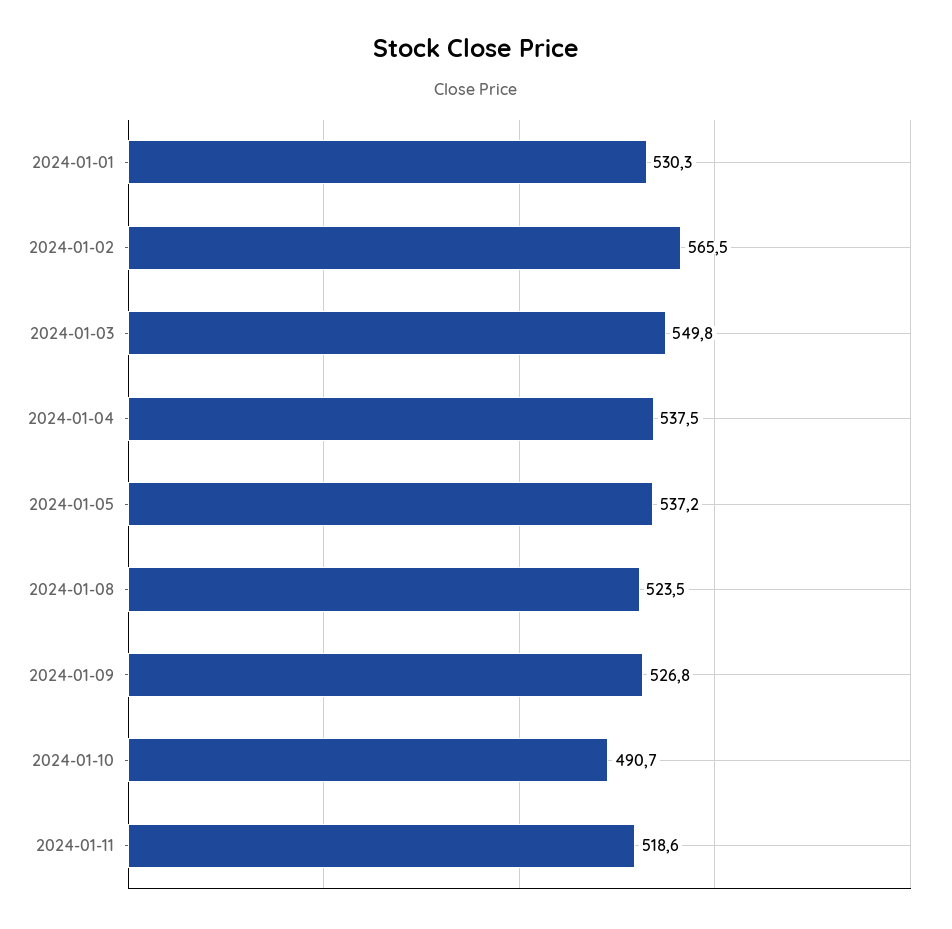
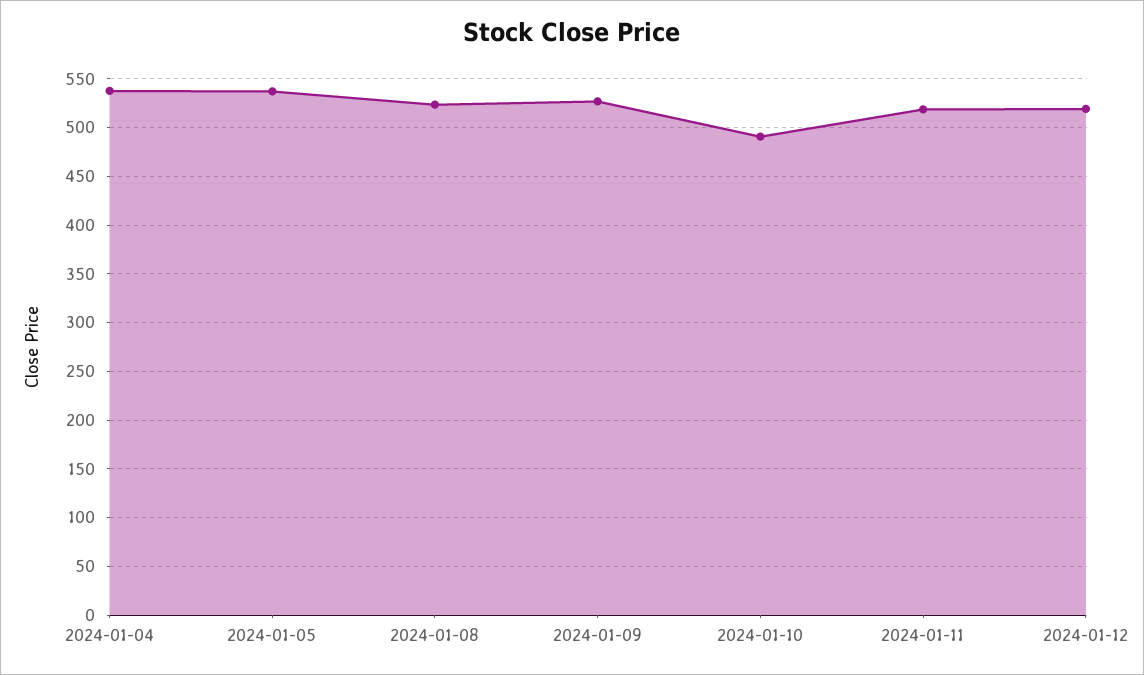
2024-01-01: 530.3 -> none
2024-01-02: 565.5 -> none
2024-01-03: 549.8 -> none
2024-01-12: none -> 520

